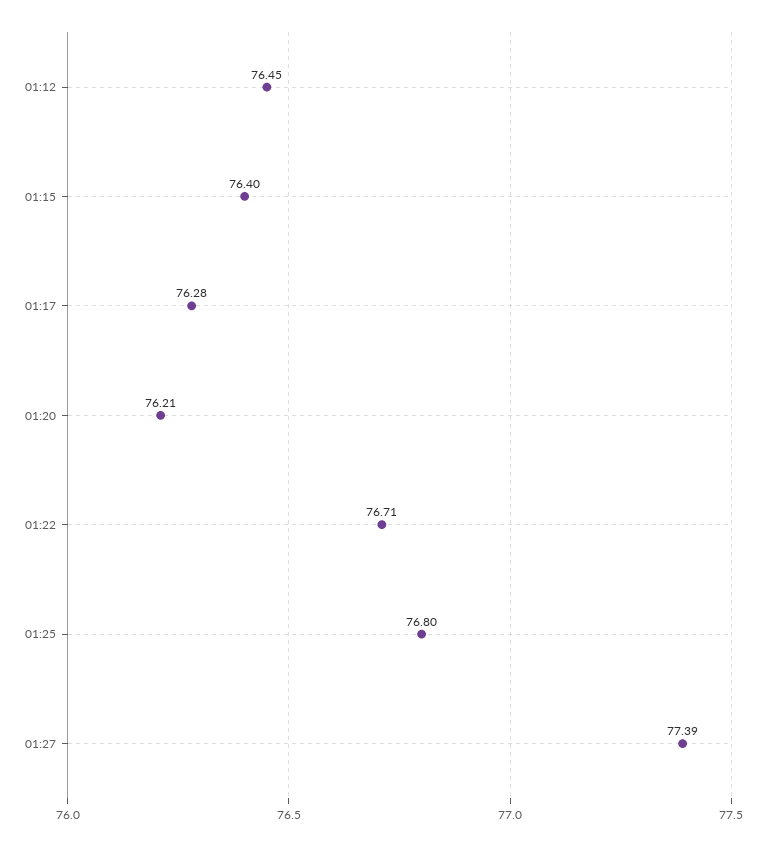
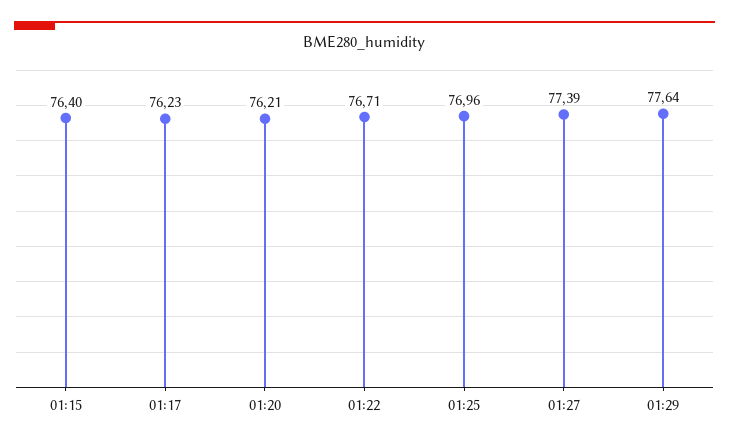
01:12: 76.45 -> none
01:17: 76.28 -> 76.23
01:25: 76.8 -> 76.96
01:29: none -> 77.64

